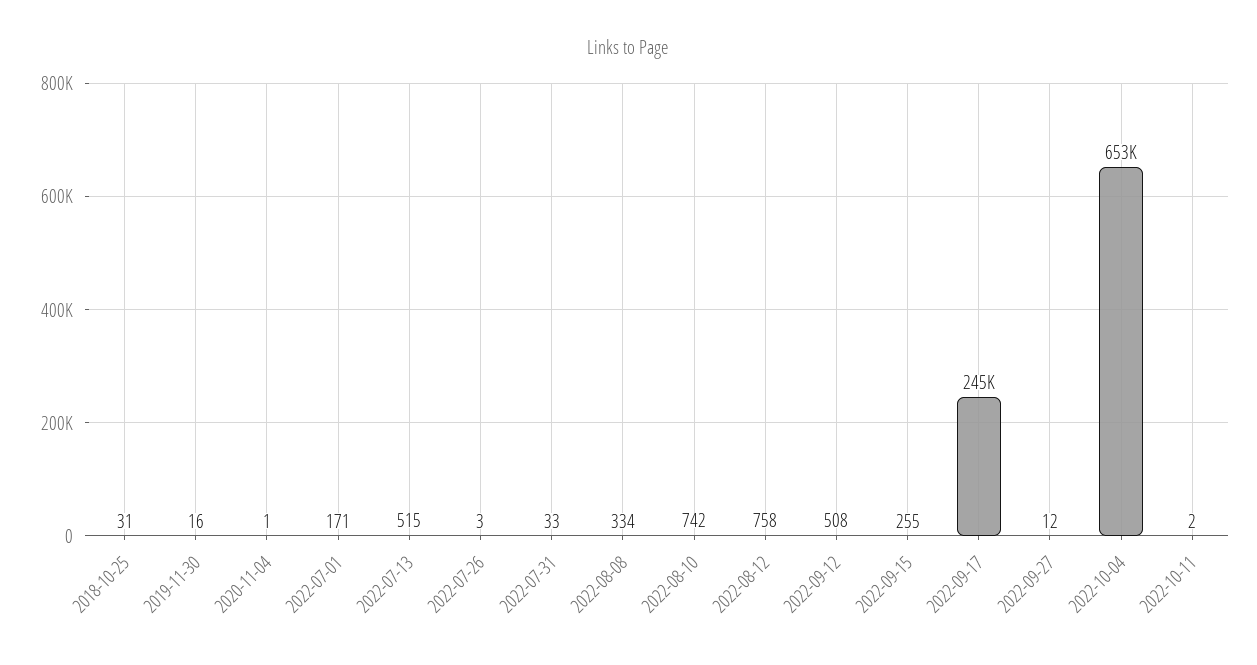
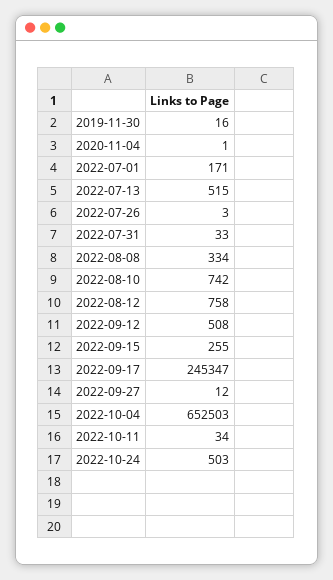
2018-10-25: 31 -> none
2022-10-11: 2 -> 34
2022-10-24: none -> 503

